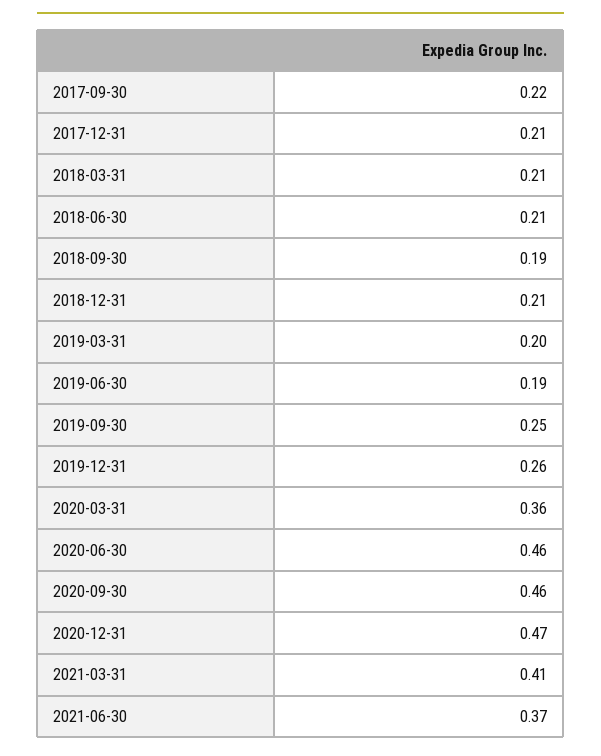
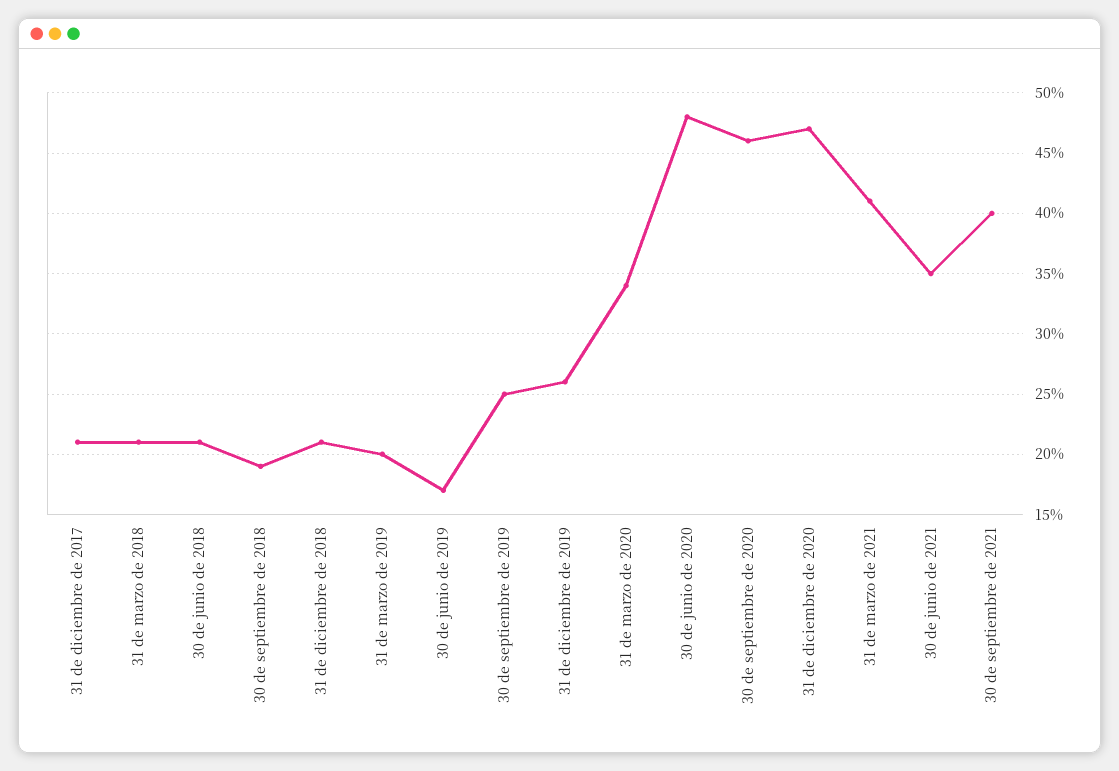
2017-09-30: 0.22 -> none
2019-06-30: 0.19 -> 0.17
2020-03-31: 0.36 -> 0.34
2020-06-30: 0.46 -> 0.48
2021-06-30: 0.37 -> 0.35
30 de septiembre de 2021: none -> 0.4

